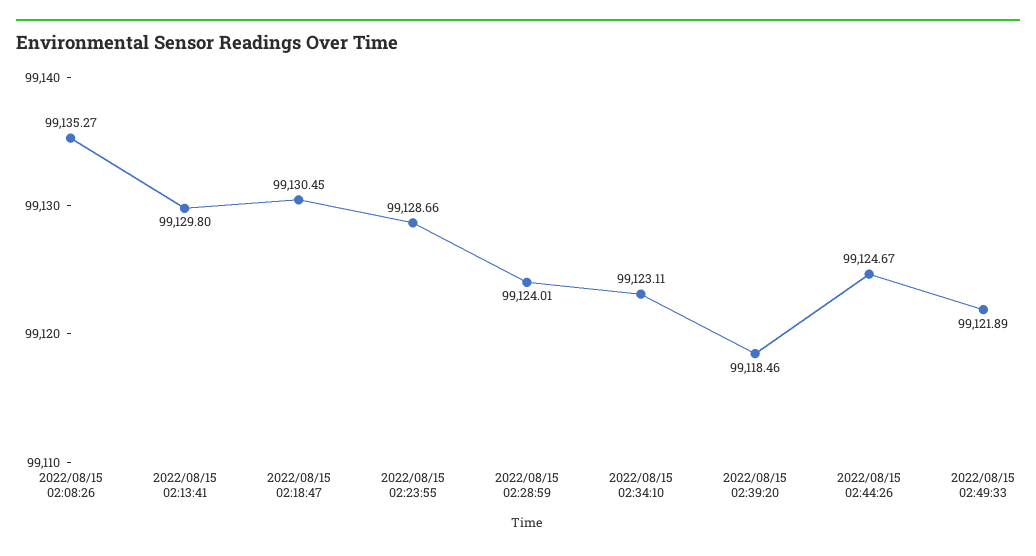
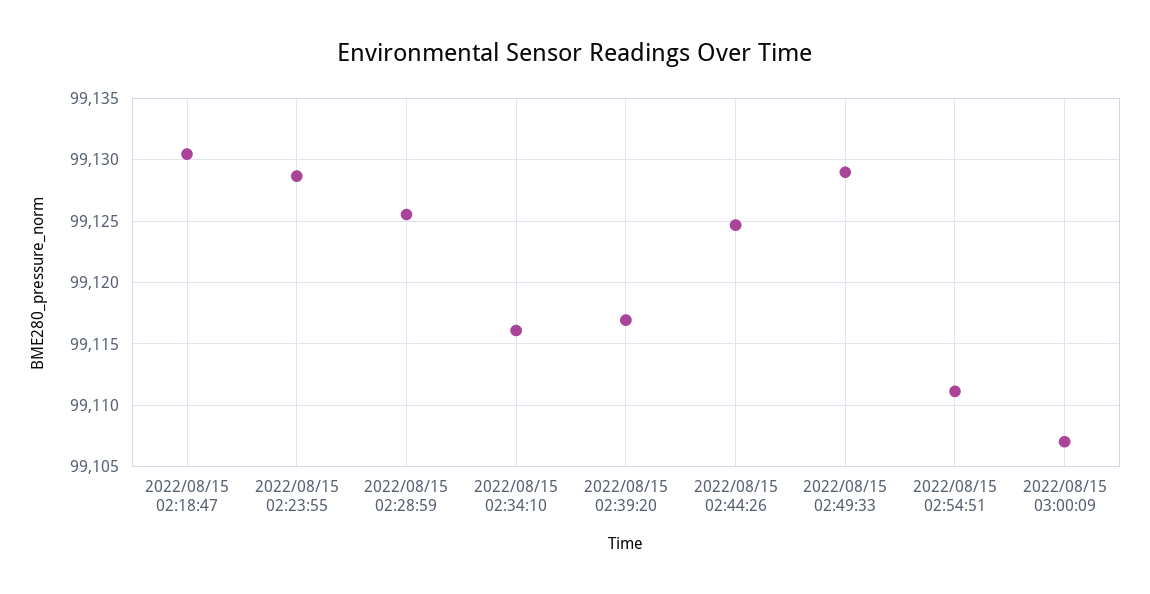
2022/08/15 02:08:26: 99135.27 -> none
2022/08/15 02:13:41: 99129.8 -> none
2022/08/15 02:28:59: 99124.01 -> 99125.5
2022/08/15 02:34:10: 99123.11 -> 99116
2022/08/15 02:39:20: 99118.46 -> 99117
2022/08/15 02:49:33: 99121.89 -> 99129
2022/08/15 02:54:51: none -> 99111
2022/08/15 03:00:09: none -> 99107

